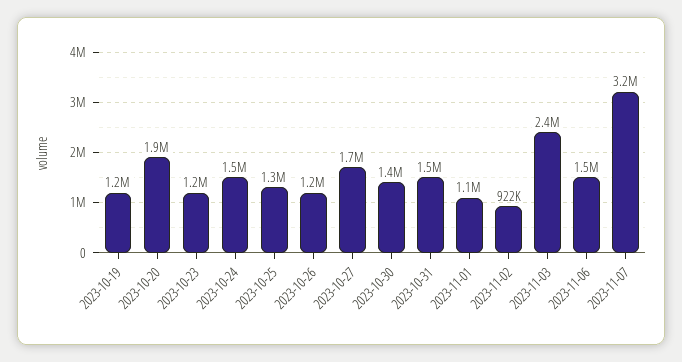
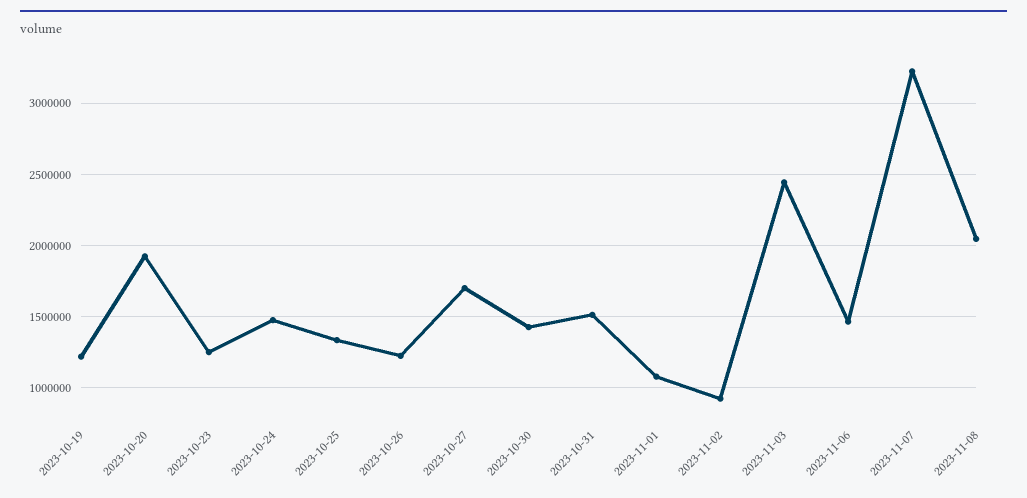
2023-11-08: none -> 2050000

